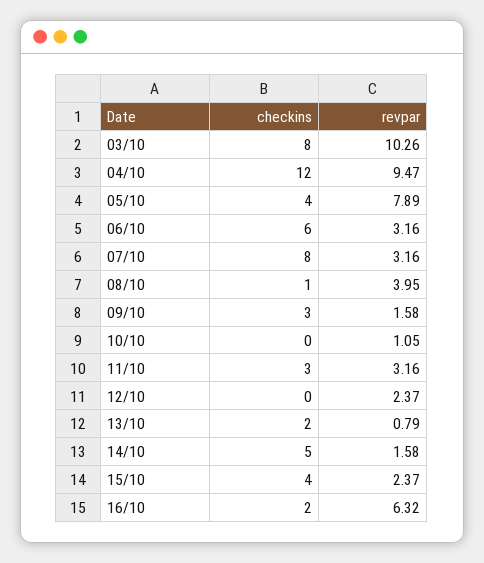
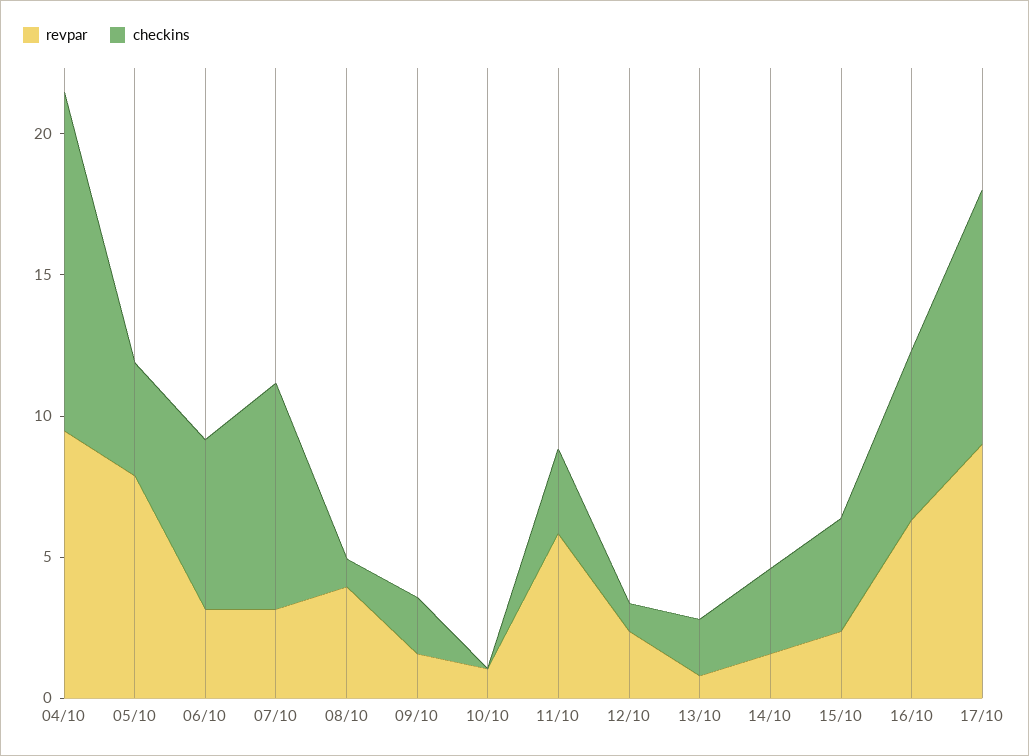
checkins, 03/10: 8 -> none
revpar, 03/10: 10.26 -> none
checkins, 09/10: 3 -> 2
revpar, 11/10: 3.16 -> 6
checkins, 12/10: 0 -> 1
checkins, 14/10: 5 -> 3
checkins, 16/10: 2 -> 6
revpar, 17/10: none -> 9
checkins, 17/10: none -> 9

